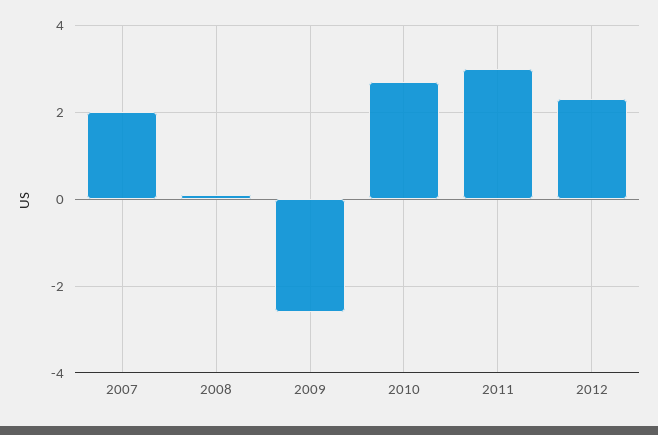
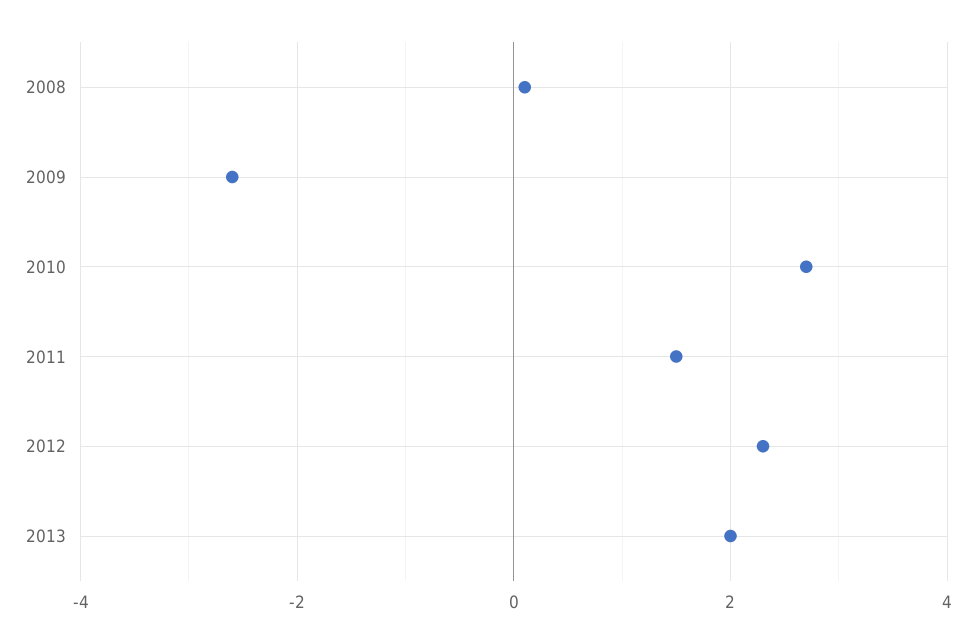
2007: 2 -> none
2011: 3 -> 1.5
2013: none -> 2

